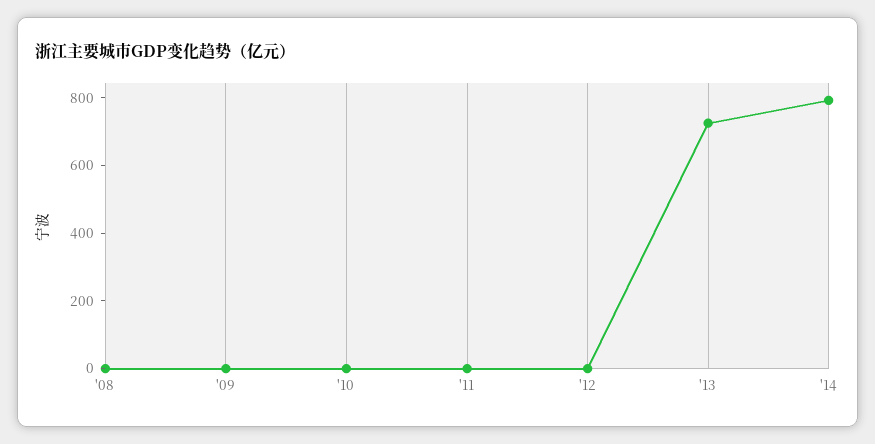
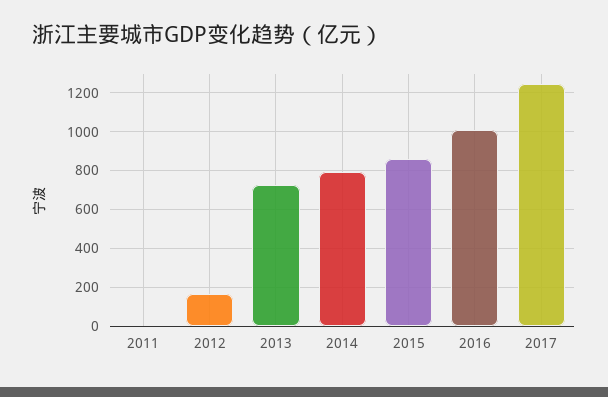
'08: 0 -> none
'09: 0 -> none
'10: 0 -> none
'12: 0 -> 150
2015: none -> 850
2016: none -> 1000
2017: none -> 1250

